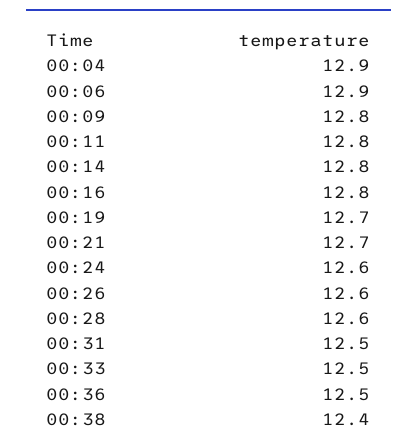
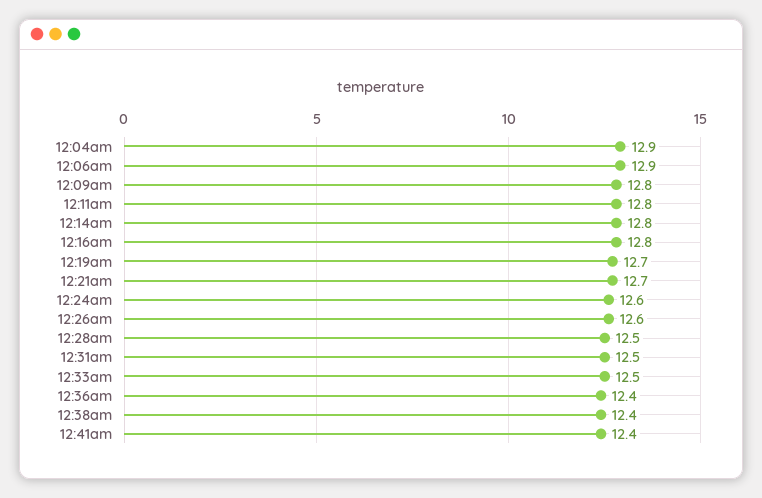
00:28: 12.6 -> 12.5
00:36: 12.5 -> 12.4
12:41am: none -> 12.4

